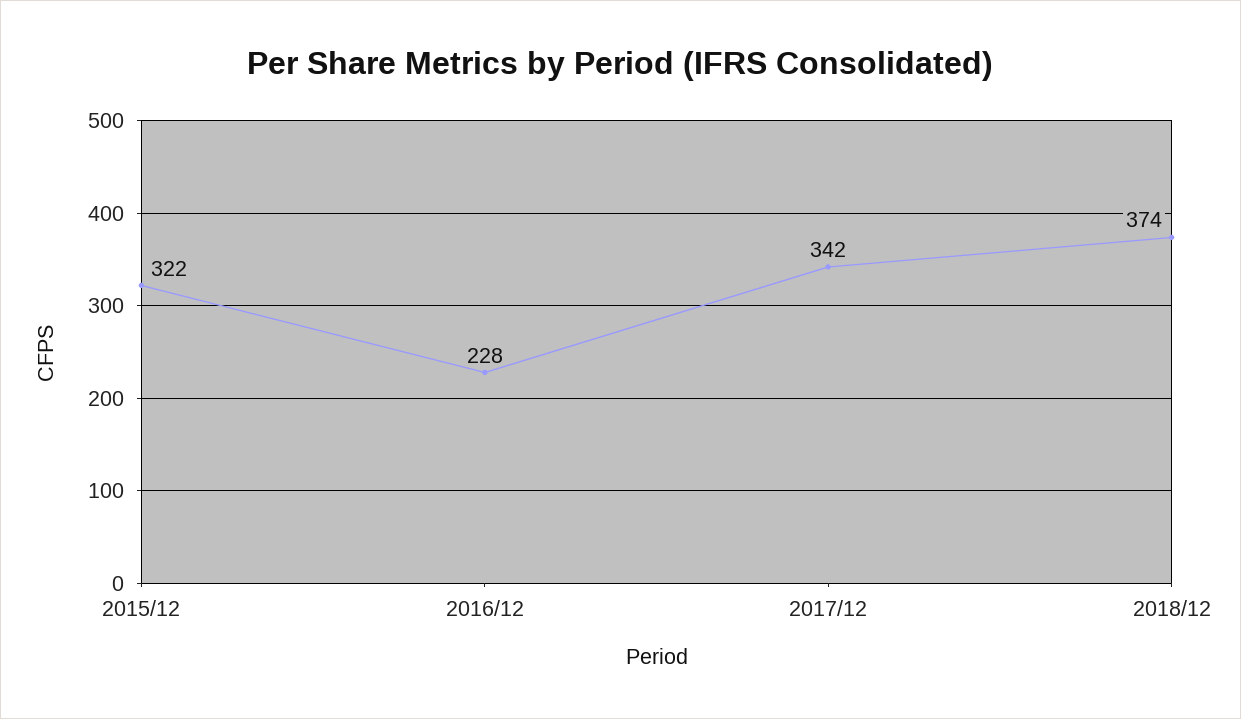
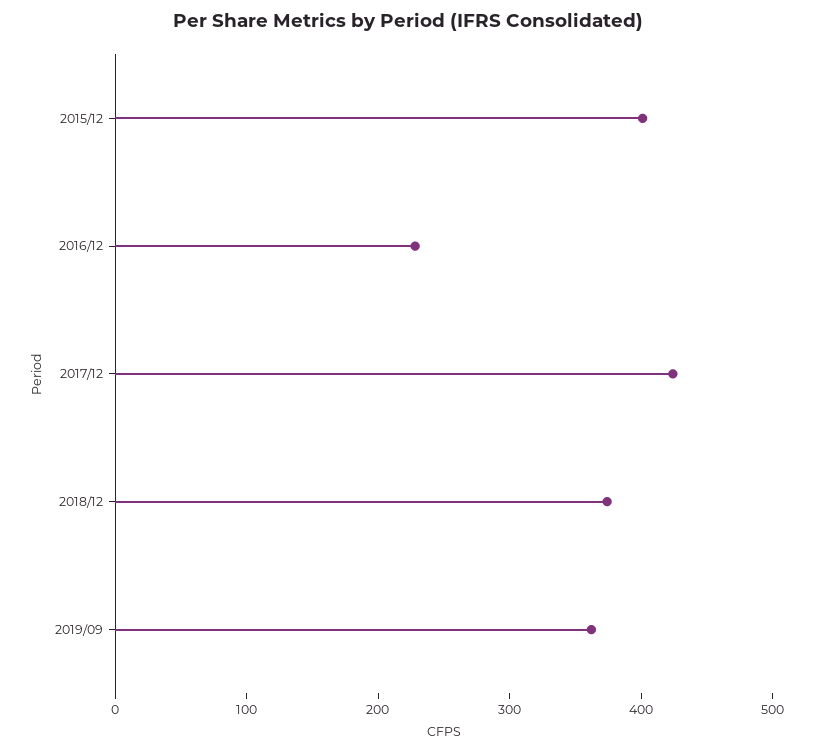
2015/12: 322 -> 400
2017/12: 342 -> 420
2019/09: none -> 360

